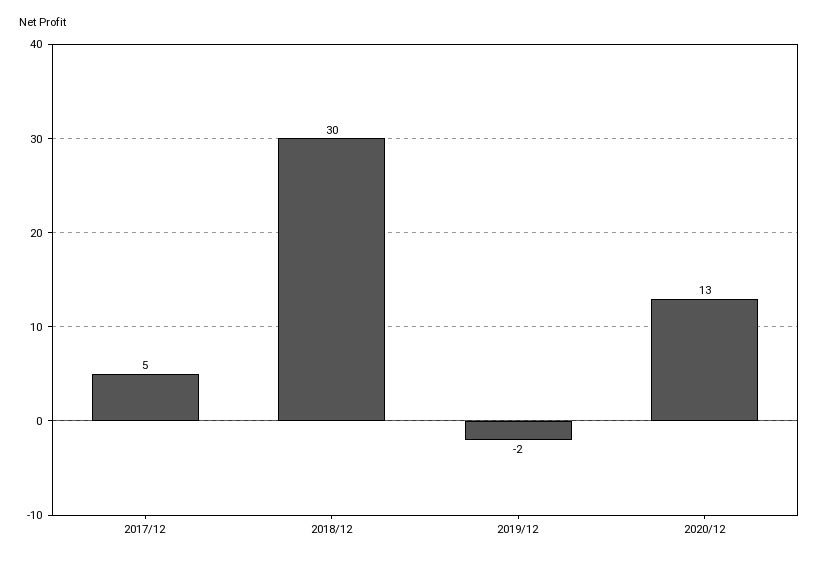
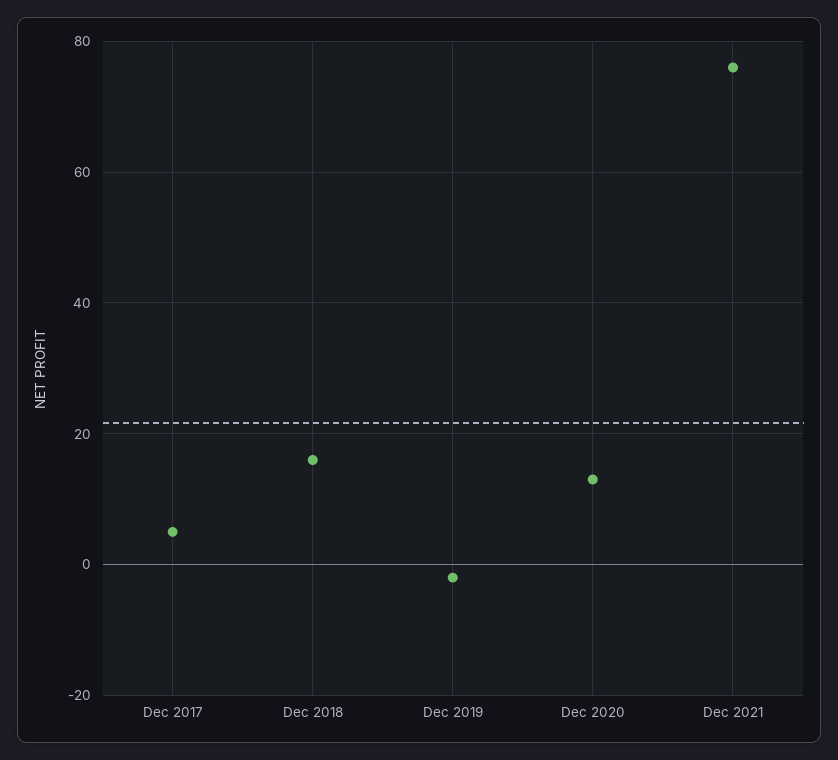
2018/12: 30 -> 15
Dec 2021: none -> 75

